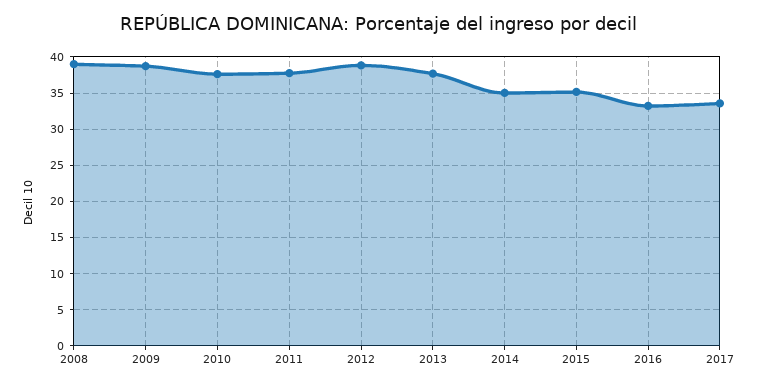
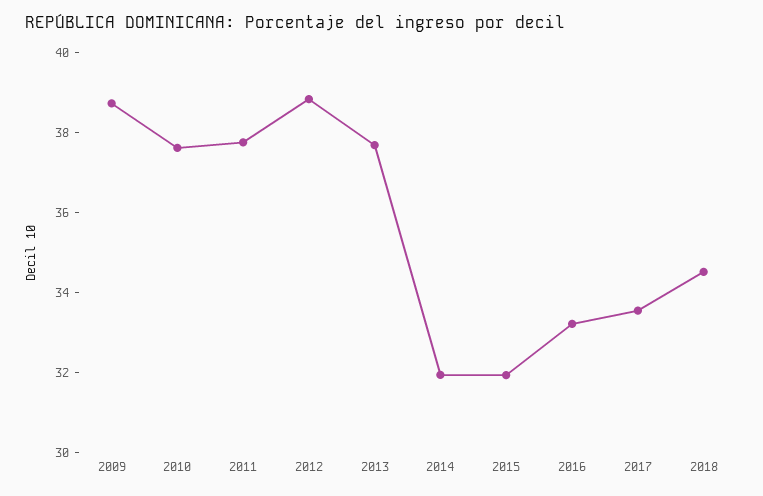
2008: 39 -> none
2014: 35 -> 32
2015: 35 -> 32
2018: none -> 34.5

